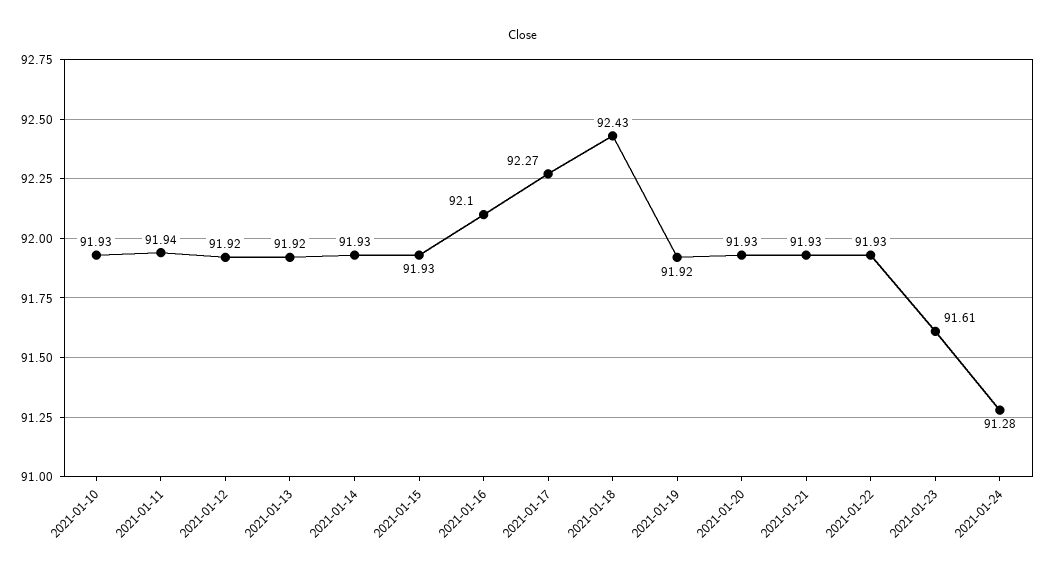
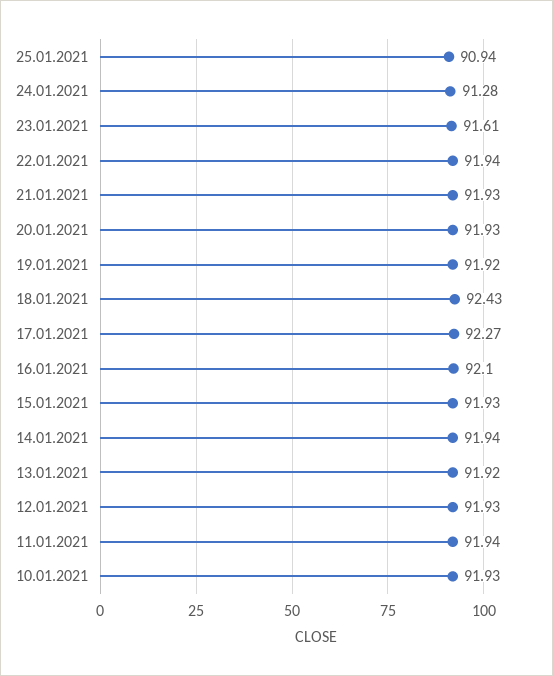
2021-01-12: 91.92 -> 91.93
2021-01-14: 91.93 -> 91.94
2021-01-22: 91.93 -> 91.94
25.01.2021: none -> 90.94

